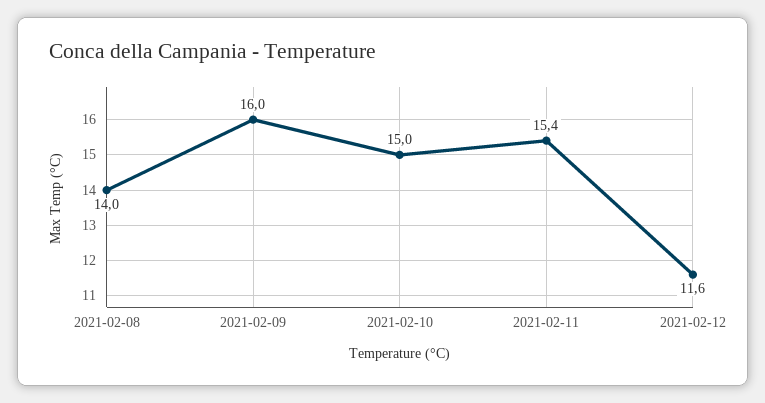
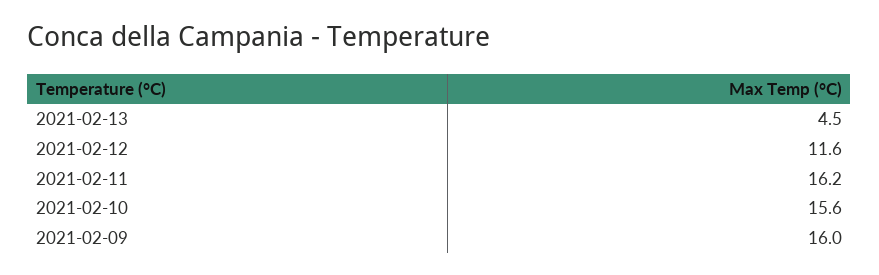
2021-02-08: 14 -> none
2021-02-10: 15 -> 15.6
2021-02-11: 15.4 -> 16.2
2021-02-13: none -> 4.5

